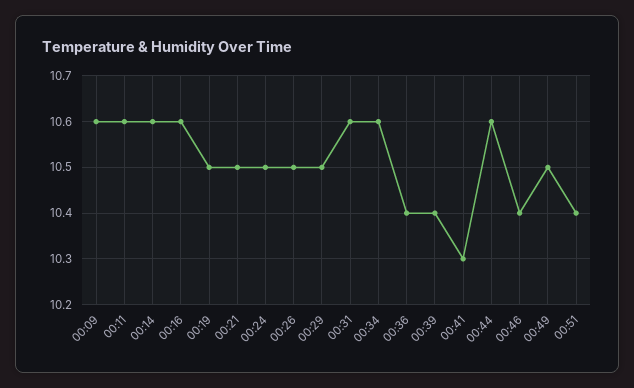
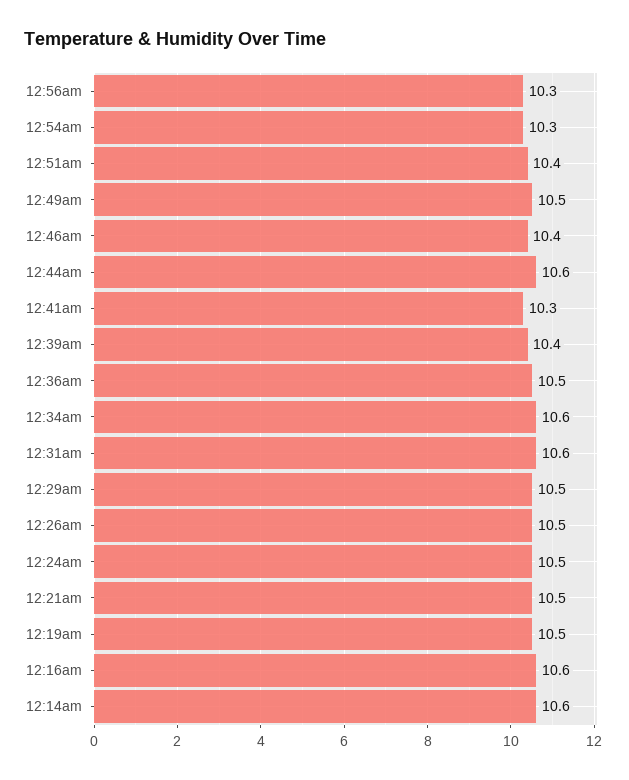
00:09: 10.6 -> none
00:11: 10.6 -> none
00:36: 10.4 -> 10.5
12:56am: none -> 10.3
12:54am: none -> 10.3

